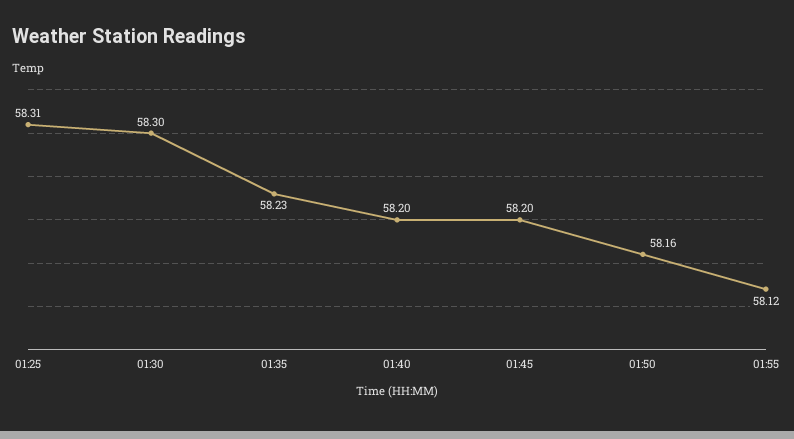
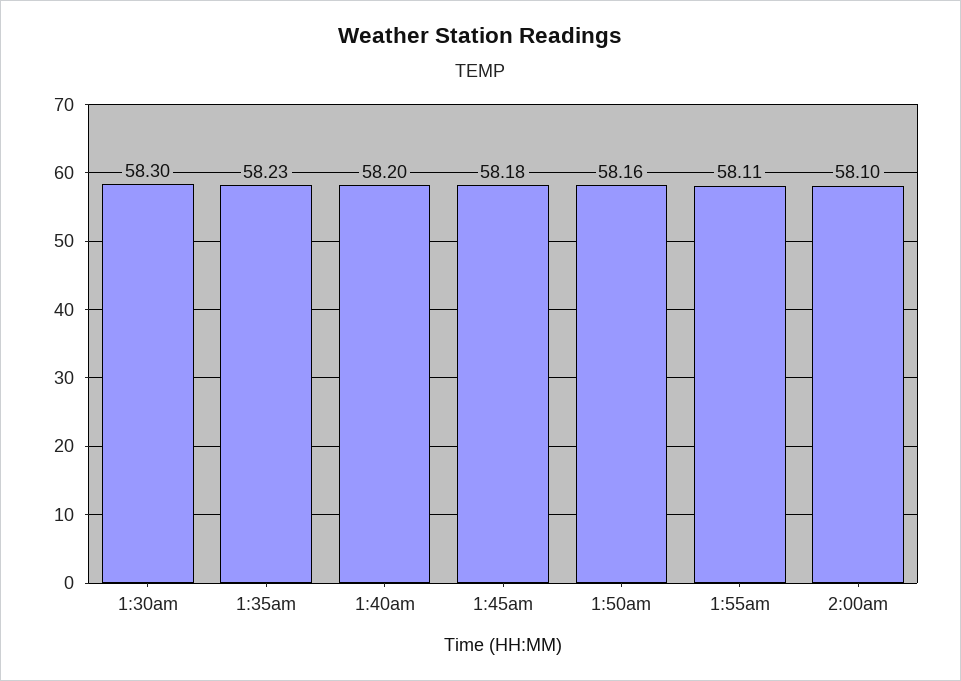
01:25: 58.31 -> none
01:45: 58.2 -> 58.18
01:55: 58.12 -> 58.11
2:00am: none -> 58.1

